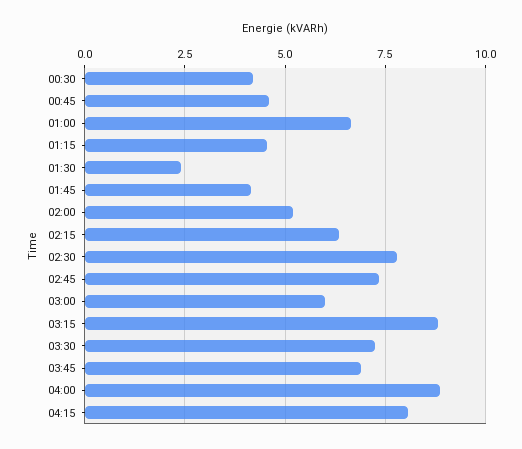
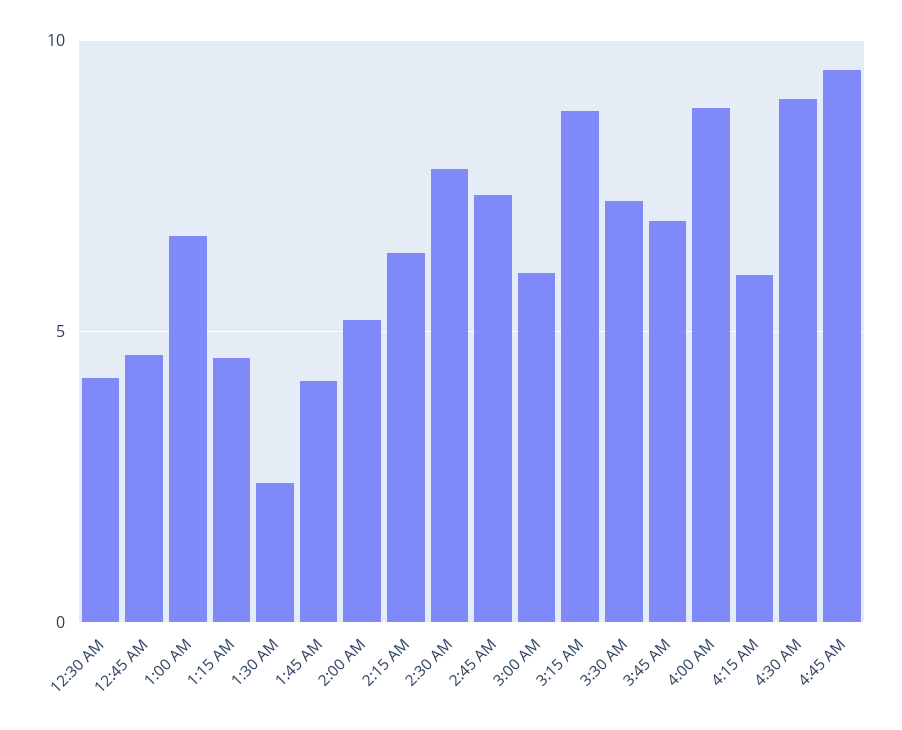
04:15: 8 -> 6
4:30 AM: none -> 9
4:45 AM: none -> 9.5

